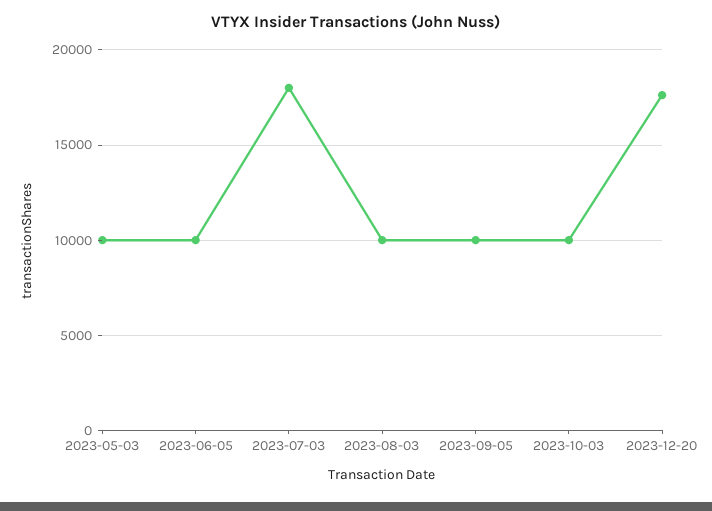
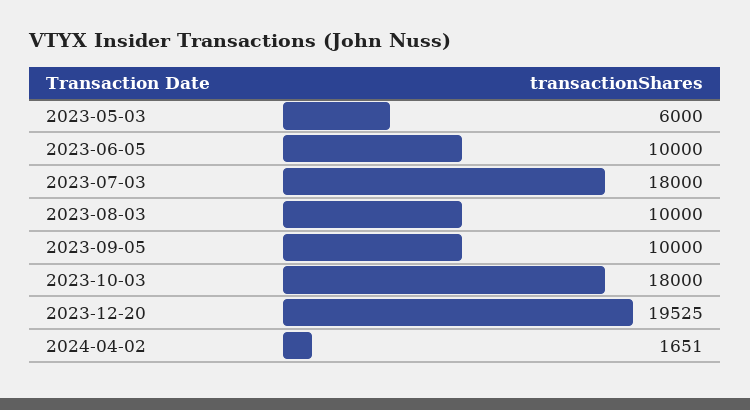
2023-05-03: 10000 -> 6000
2023-10-03: 10000 -> 18000
2023-12-20: 17500 -> 19525
2024-04-02: none -> 1651

